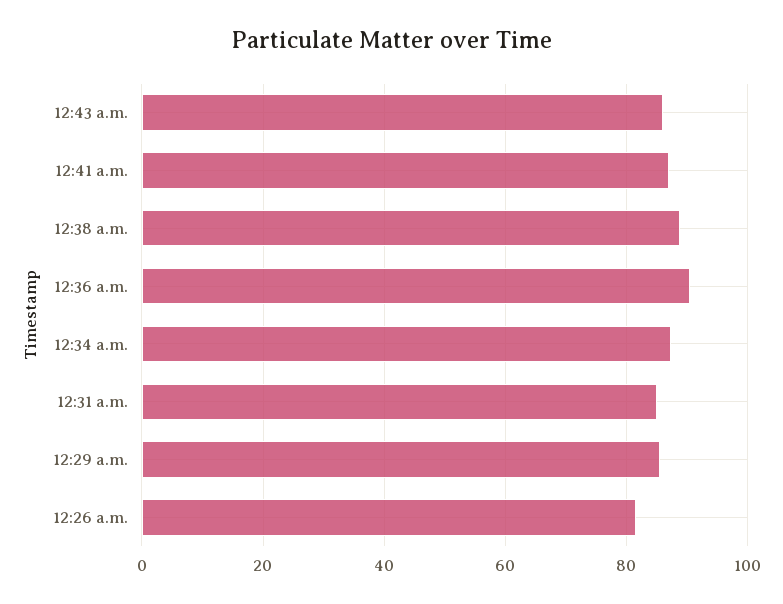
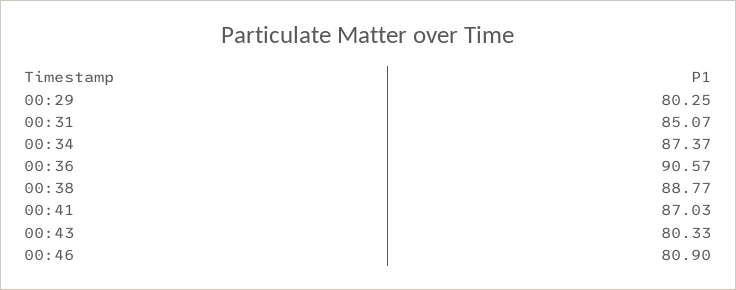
12:43 a.m.: 86 -> 80.33
12:29 a.m.: 86 -> 80.25
12:26 a.m.: 82 -> none
00:46: none -> 80.9

